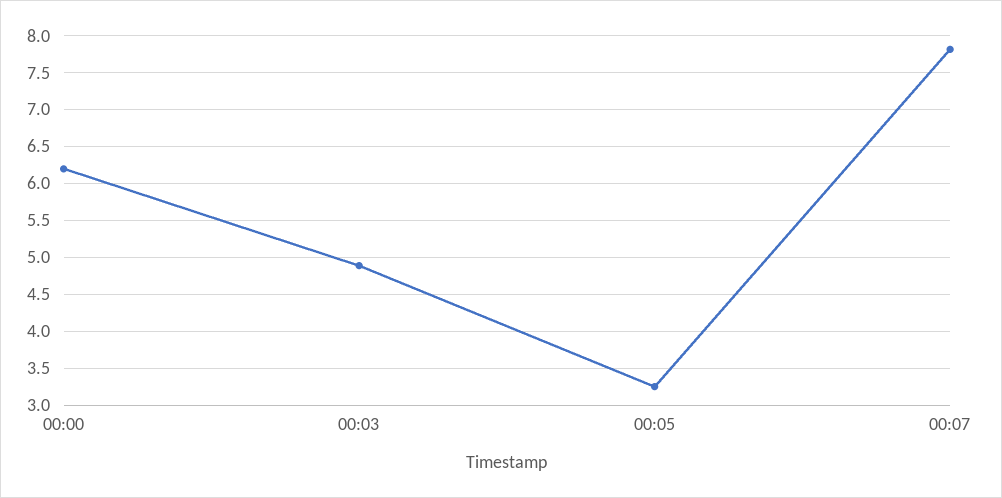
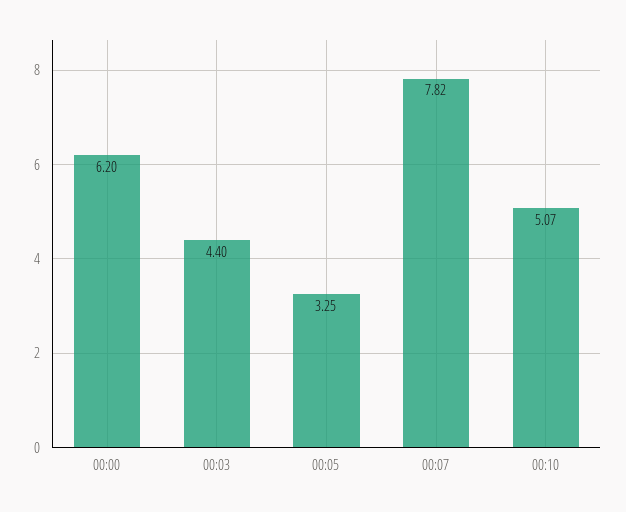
00:03: 4.9 -> 4.4
00:10: none -> 5.07

